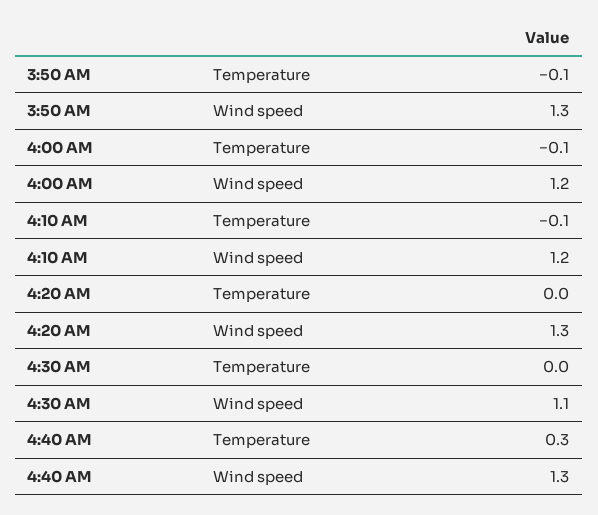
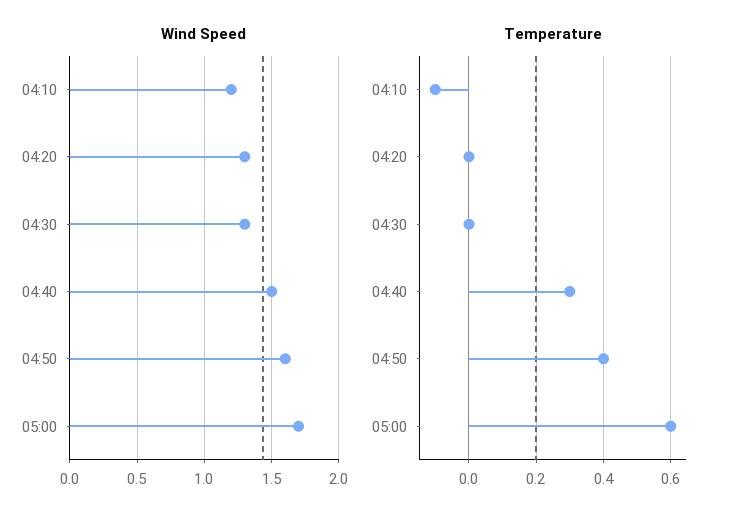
Temperature, 3:50 AM: -0.1 -> none
Wind speed, 3:50 AM: 1.3 -> none
Temperature, 4:00 AM: -0.1 -> none
Wind speed, 4:00 AM: 1.2 -> none
Wind speed, 4:30 AM: 1.1 -> 1.3
Wind speed, 4:40 AM: 1.3 -> 1.5
Wind speed, 04:50: none -> 1.6
Wind speed, 05:00: none -> 1.7
Temperature, 04:50: none -> 0.4
Temperature, 05:00: none -> 0.6

